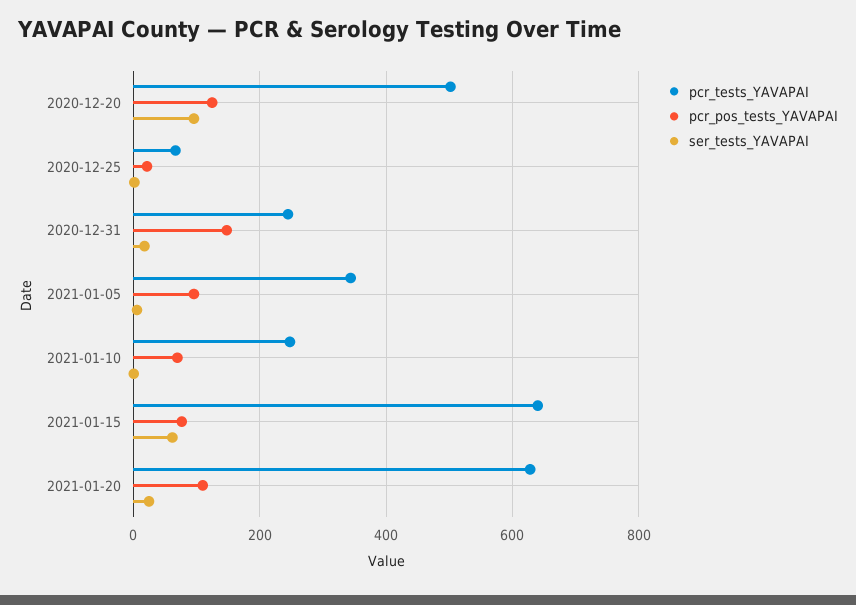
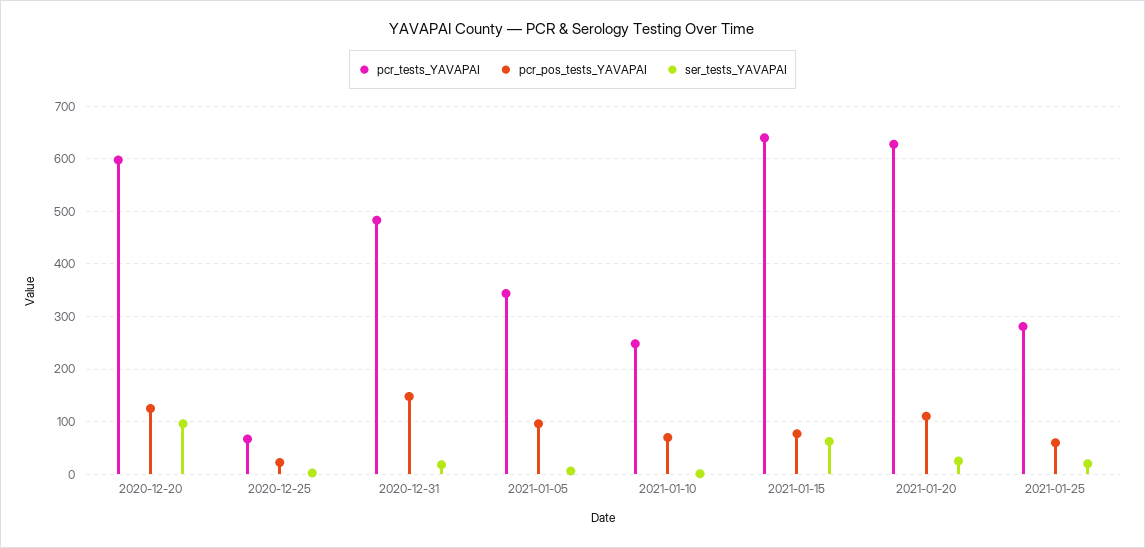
pcr_tests_YAVAPAI, 2020-12-20: 500 -> 600
pcr_tests_YAVAPAI, 2020-12-31: 240 -> 480
pcr_tests_YAVAPAI, 2021-01-25: none -> 280
pcr_pos_tests_YAVAPAI, 2021-01-25: none -> 60
ser_tests_YAVAPAI, 2021-01-25: none -> 20

